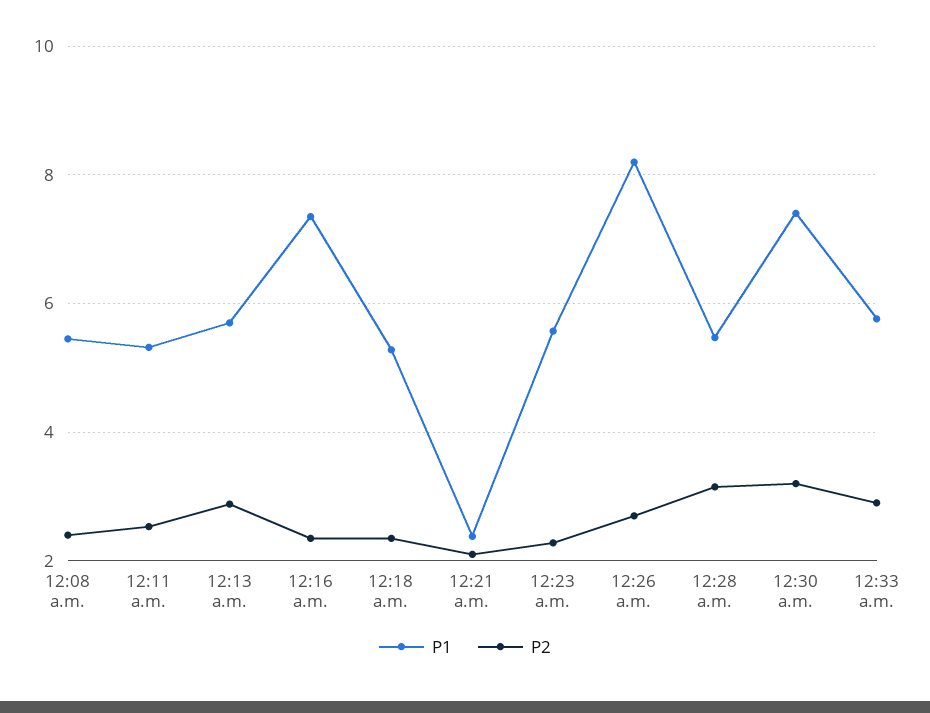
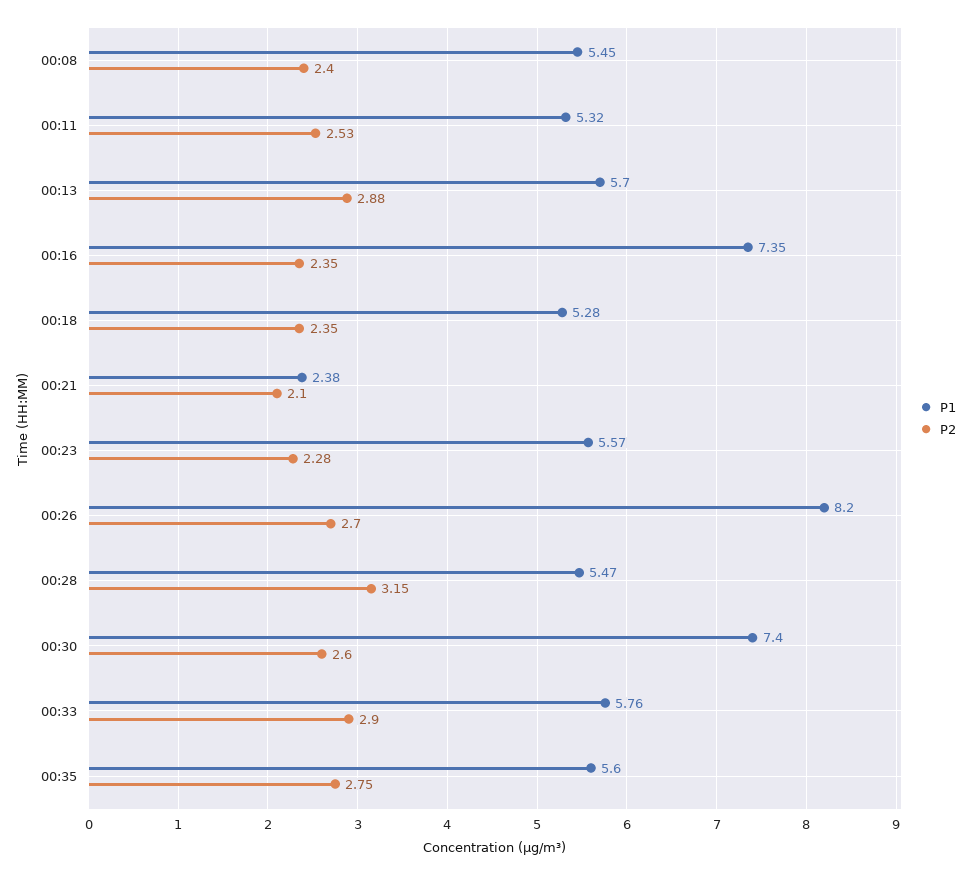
P2, 12:30 a.m.: 3.2 -> 2.6
P1, 00:35: none -> 5.6
P2, 00:35: none -> 2.75

